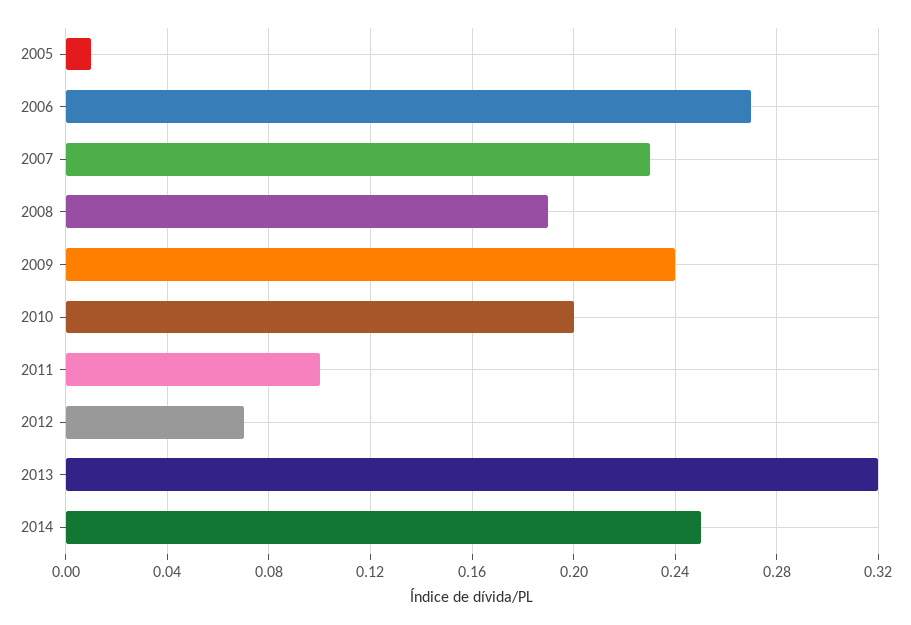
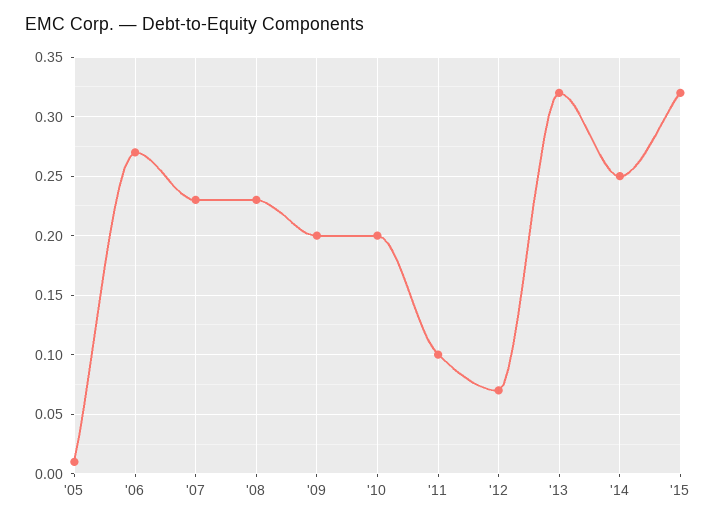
2008: 0.19 -> 0.23
2009: 0.24 -> 0.2
'15: none -> 0.32

